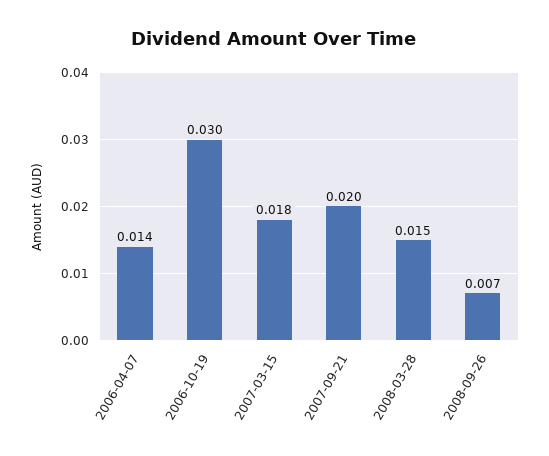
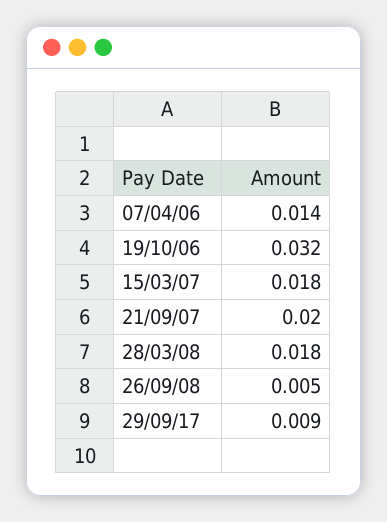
2006-10-19: 0.03 -> 0.032
2008-03-28: 0.015 -> 0.018
2008-09-26: 0.007 -> 0.005
29/09/17: none -> 0.009

